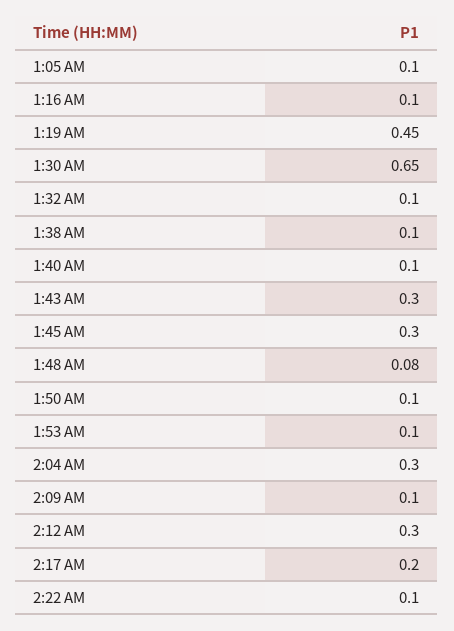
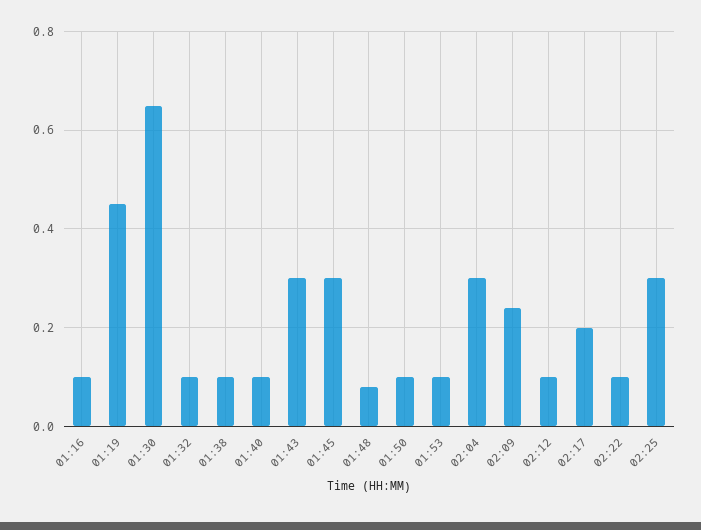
1:05 AM: 0.1 -> none
2:09 AM: 0.1 -> 0.25
2:12 AM: 0.3 -> 0.1
02:25: none -> 0.3

